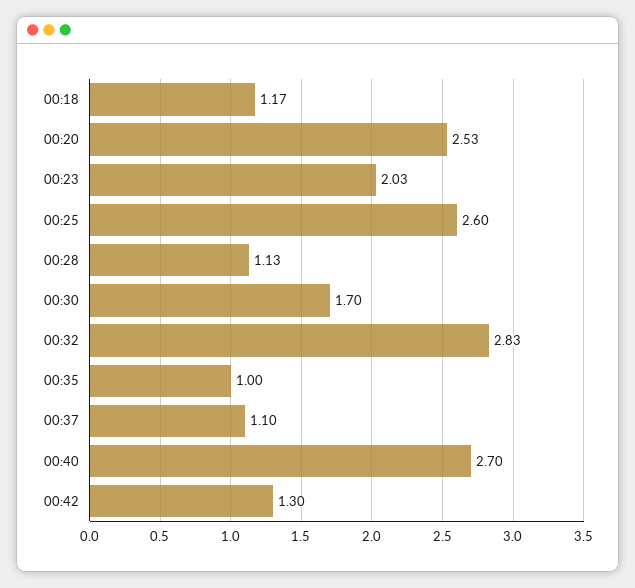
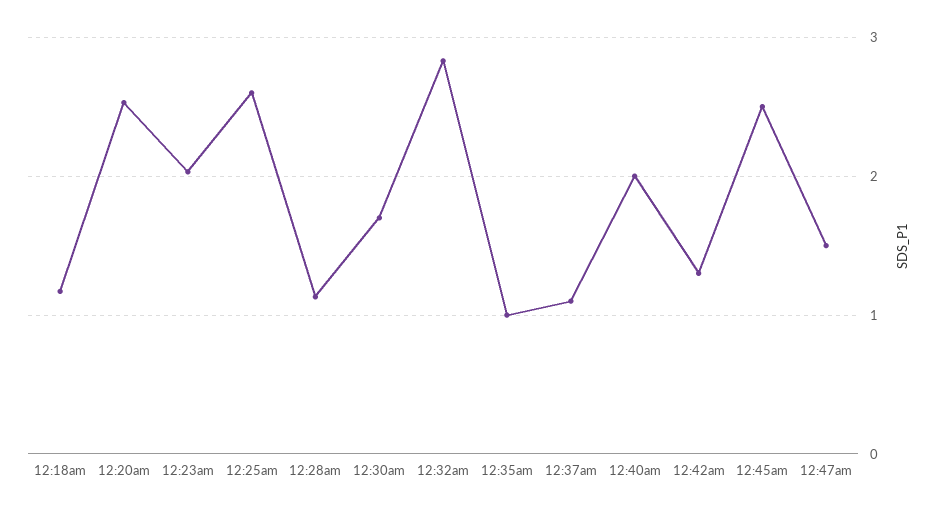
00:40: 2.7 -> 2
12:45am: none -> 2.5
12:47am: none -> 1.5

